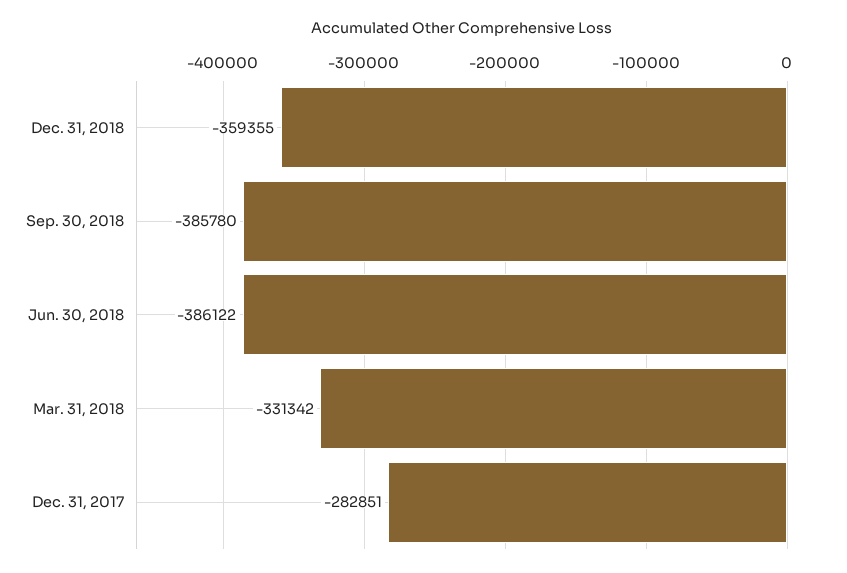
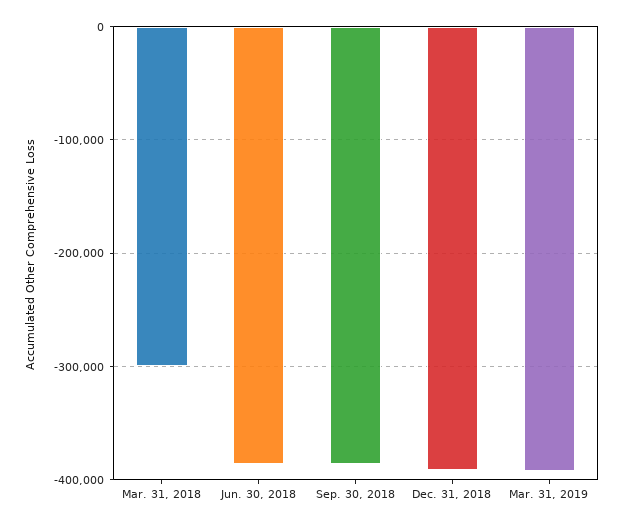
Dec. 31, 2018: -359355 -> -390000
Mar. 31, 2018: -331342 -> -300000
Dec. 31, 2017: -282851 -> none
Mar. 31, 2019: none -> -390000

